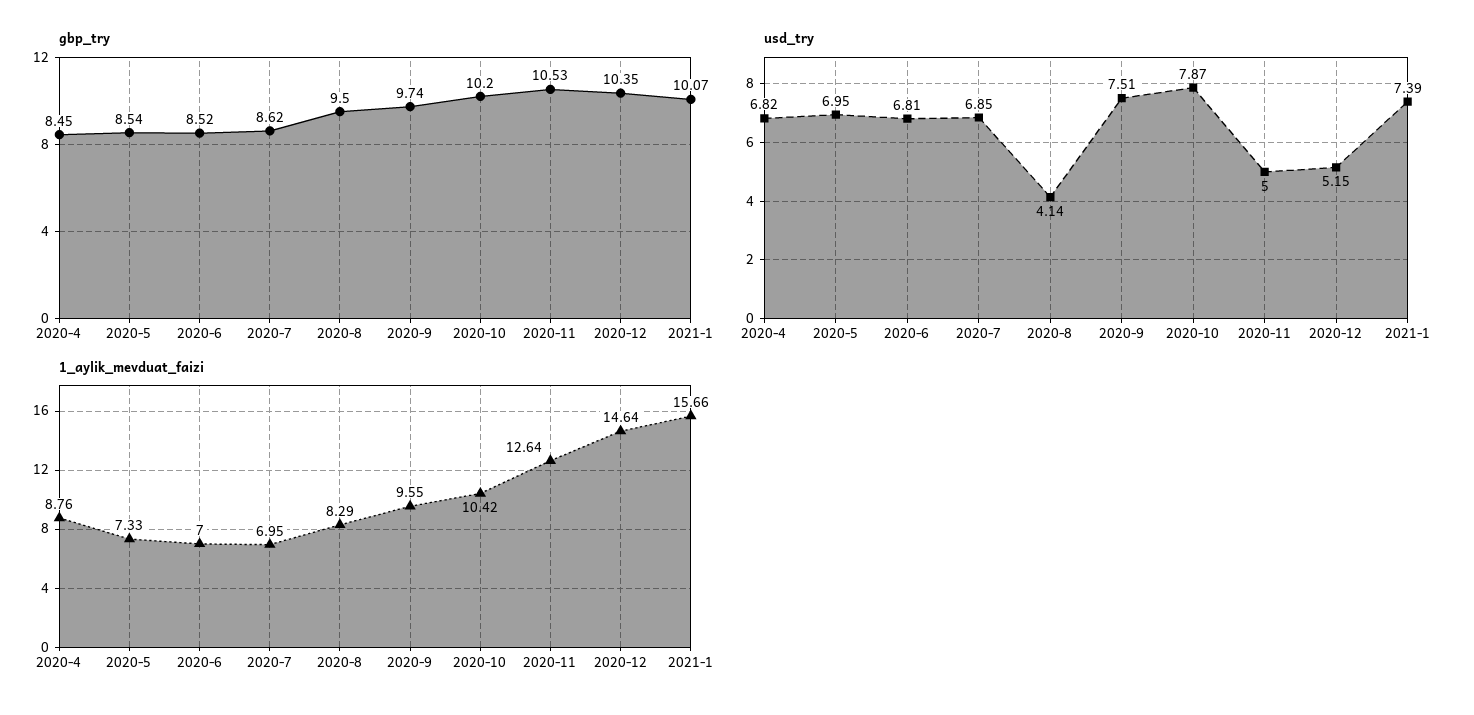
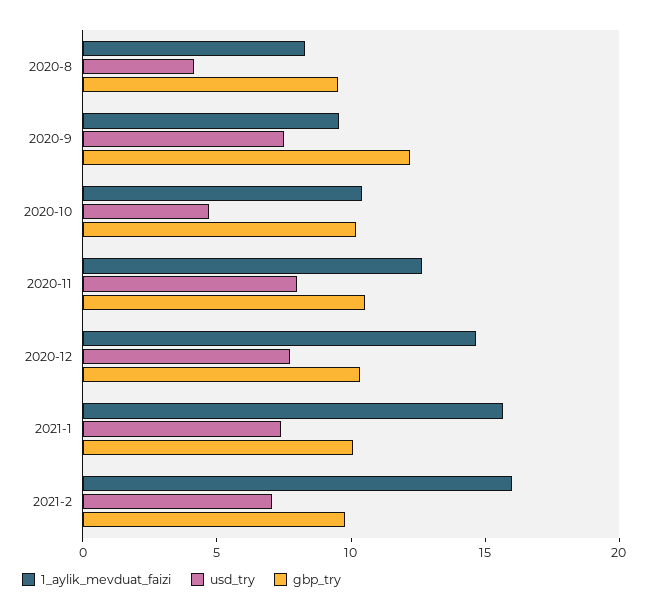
gbp_try, 2020-4: 8.45 -> none
gbp_try, 2020-5: 8.54 -> none
gbp_try, 2020-6: 8.52 -> none
gbp_try, 2020-7: 8.62 -> none
gbp_try, 2020-9: 9.74 -> 12
usd_try, 2020-4: 6.82 -> none
usd_try, 2020-5: 6.95 -> none
usd_try, 2020-6: 6.81 -> none
usd_try, 2020-7: 6.85 -> none
usd_try, 2020-10: 7.87 -> 5
usd_try, 2020-11: 5 -> 8
usd_try, 2020-12: 5.15 -> 8
1_aylik_mevduat_faizi, 2020-4: 8.76 -> none
1_aylik_mevduat_faizi, 2020-5: 7.33 -> none
1_aylik_mevduat_faizi, 2020-6: 7 -> none
1_aylik_mevduat_faizi, 2020-7: 6.95 -> none
1_aylik_mevduat_faizi, 2021-2: none -> 16
usd_try, 2021-2: none -> 7
gbp_try, 2021-2: none -> 10

